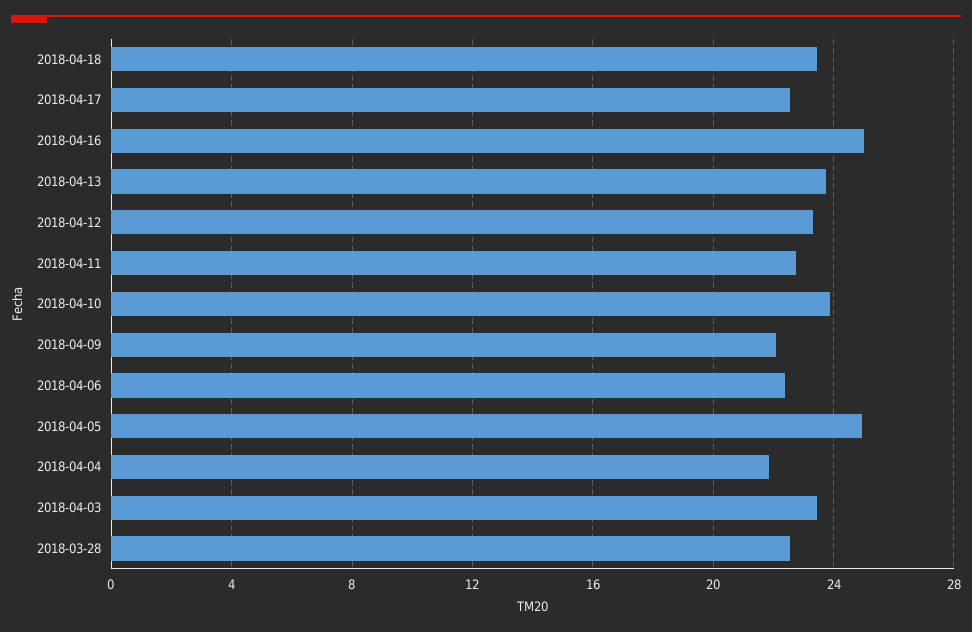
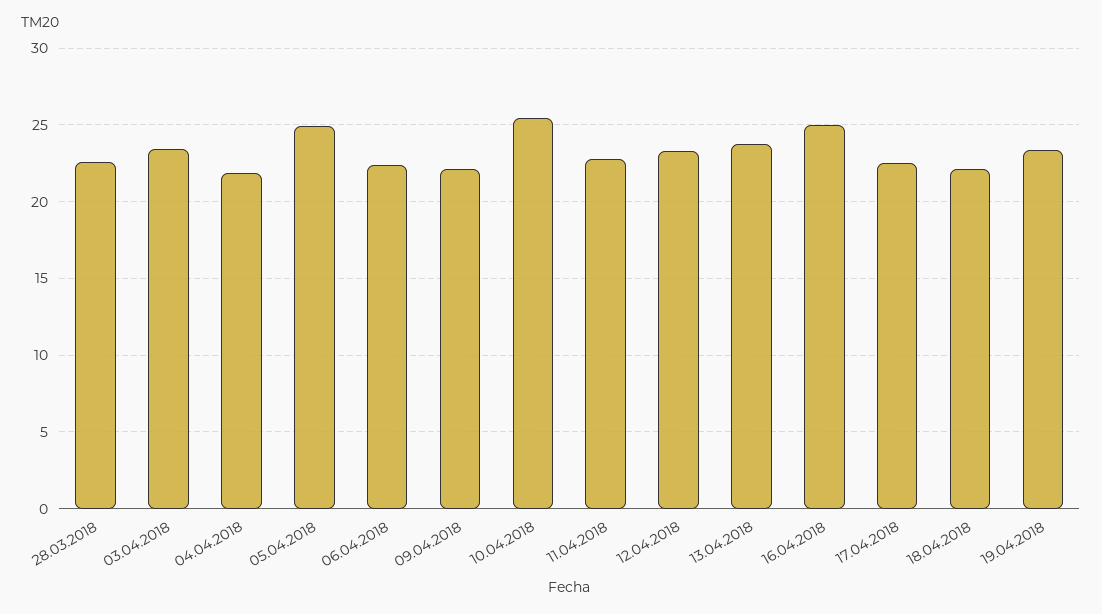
2018-04-18: 23.5 -> 22
2018-04-10: 24 -> 25.5
19.04.2018: none -> 23.5

